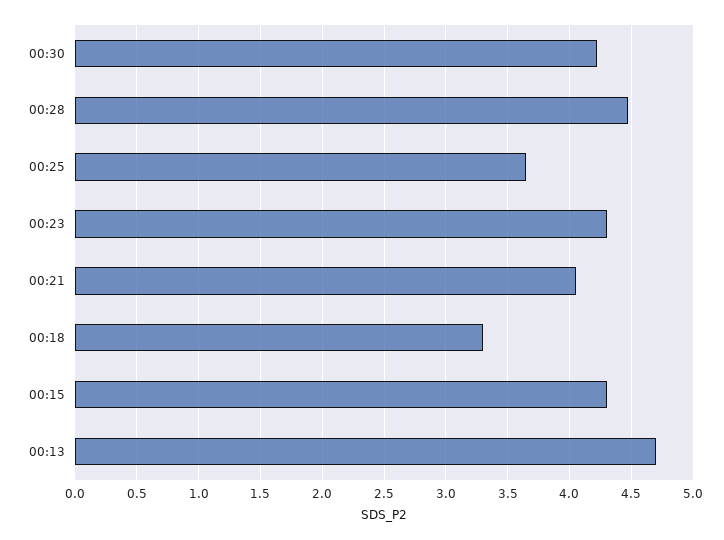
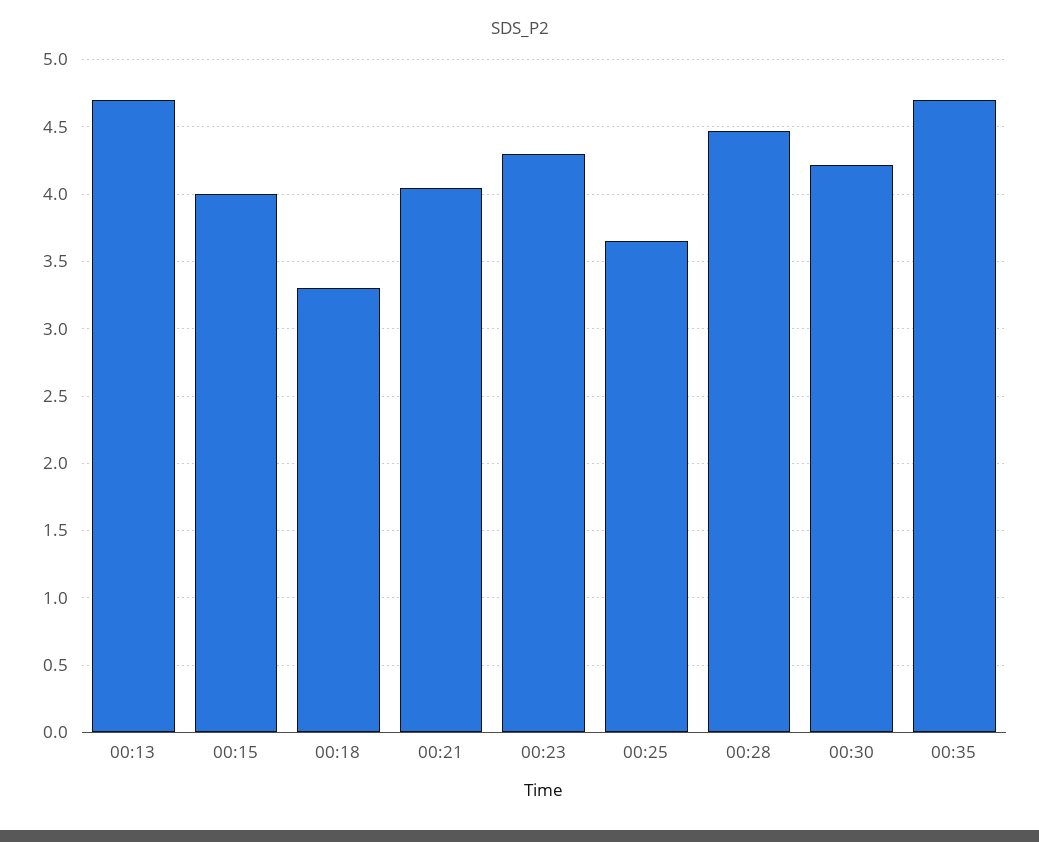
00:15: 4.3 -> 4
00:35: none -> 4.7

